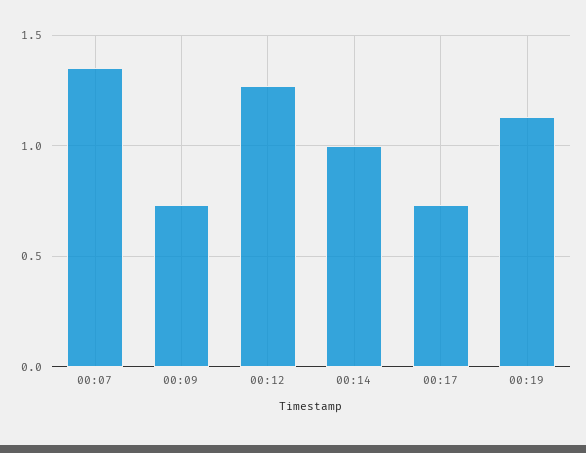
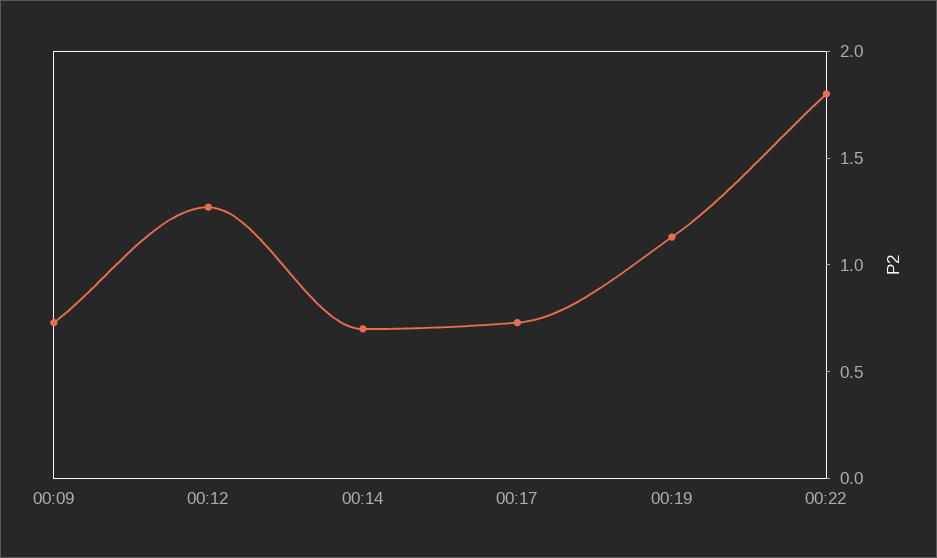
00:07: 1.35 -> none
00:14: 1 -> 0.7
00:22: none -> 1.8

